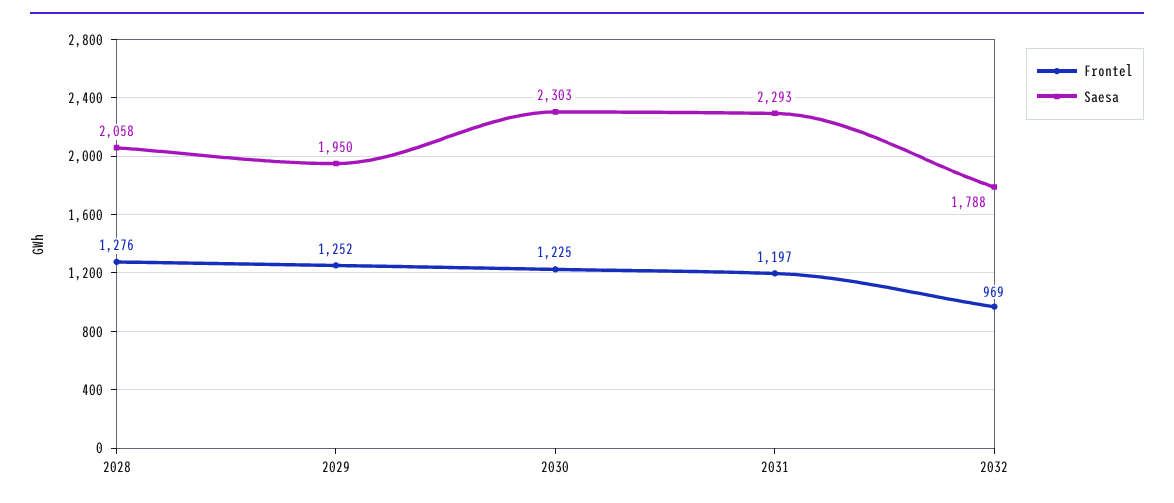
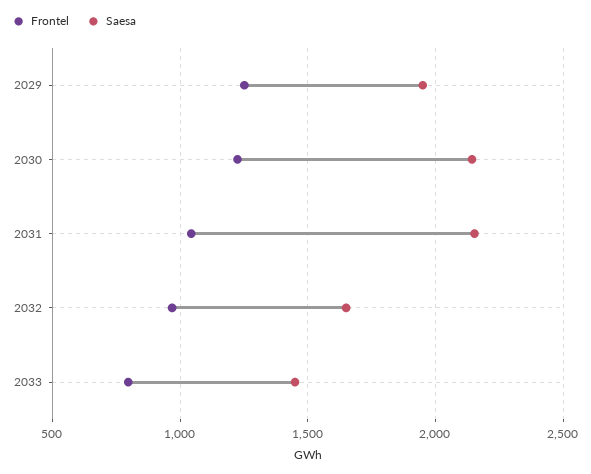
Frontel, 2028: 1276 -> none
Saesa, 2028: 2058 -> none
Saesa, 2030: 2303 -> 2150
Frontel, 2031: 1197 -> 1050
Saesa, 2031: 2293 -> 2150
Saesa, 2032: 1788 -> 1650
Frontel, 2033: none -> 800
Saesa, 2033: none -> 1450

